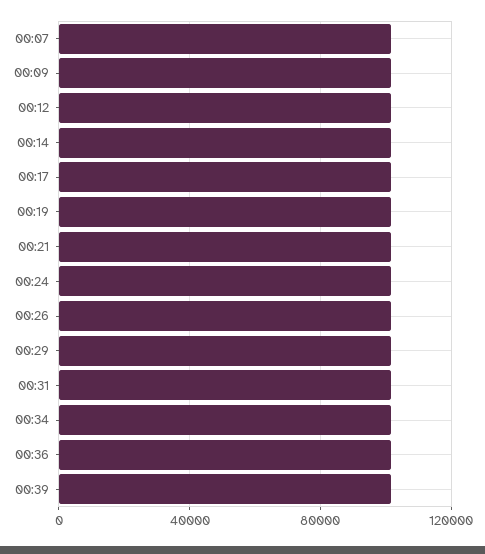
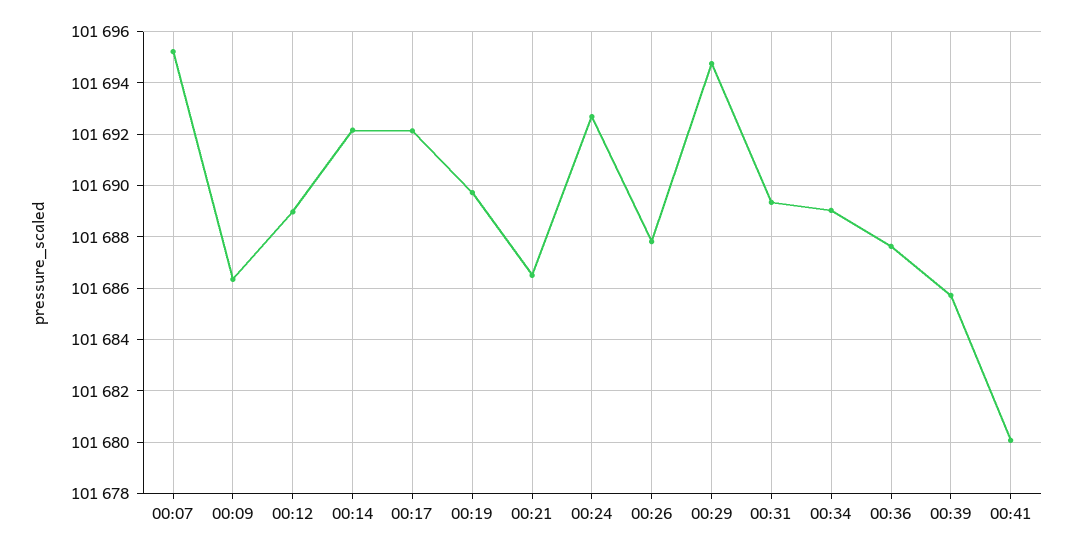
00:41: none -> 101680

